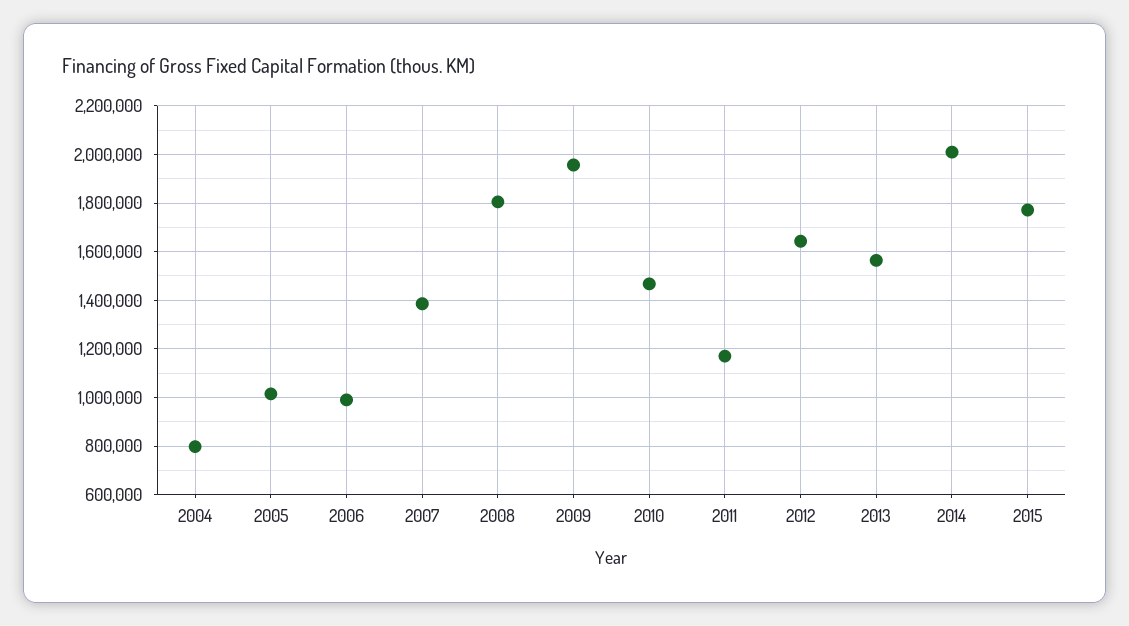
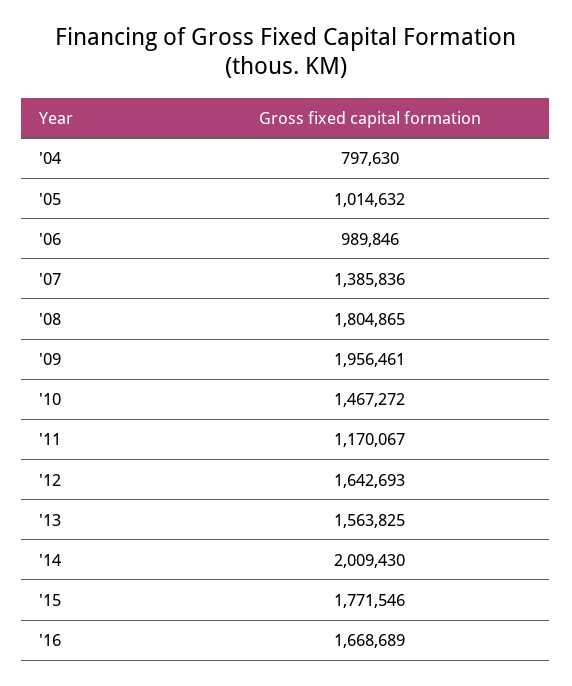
'16: none -> 1668689

